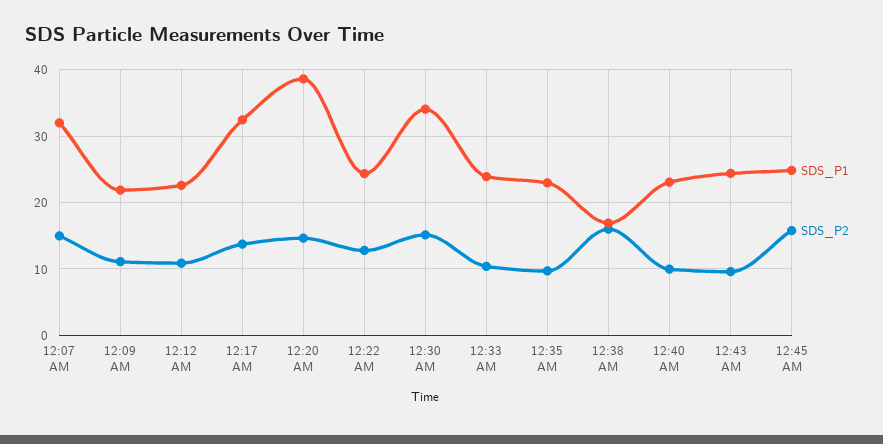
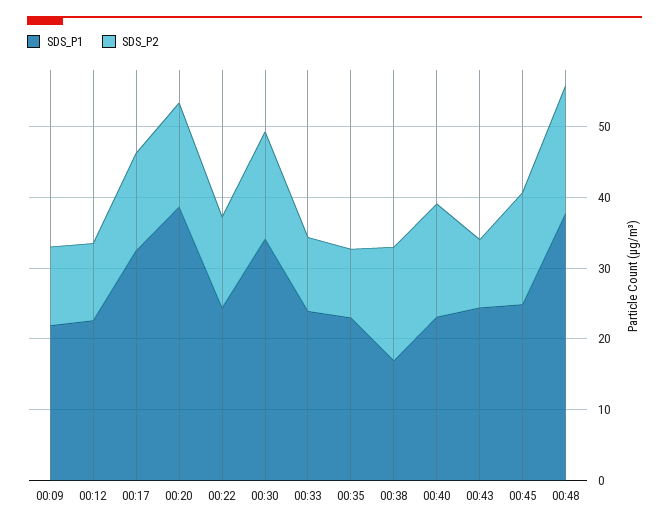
SDS_P1, 12:07 AM: 32 -> none
SDS_P2, 12:07 AM: 15 -> none
SDS_P2, 12:40 AM: 10 -> 16
SDS_P1, 00:48: none -> 38
SDS_P2, 00:48: none -> 18

